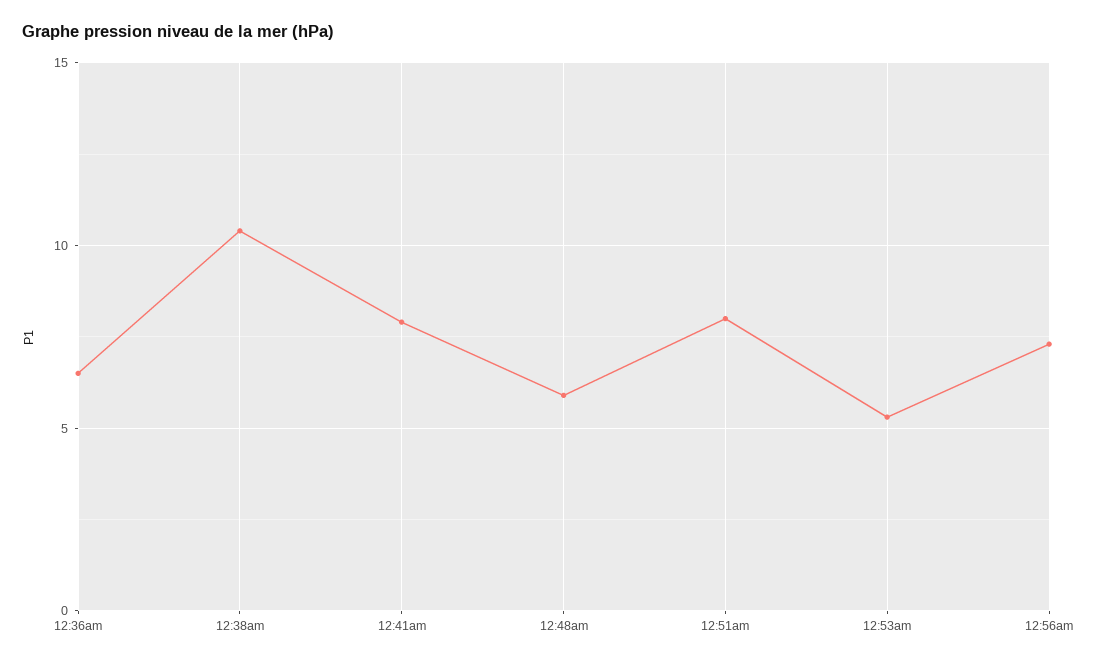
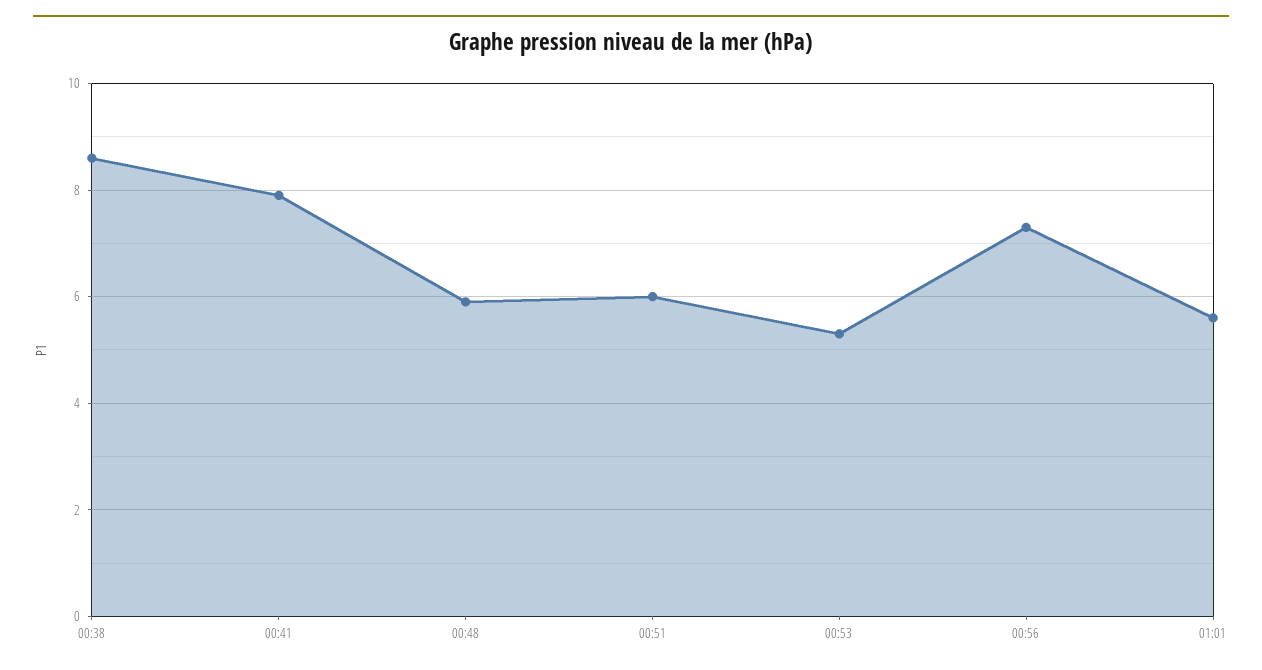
12:36am: 6.5 -> none
12:38am: 10.5 -> 8.5
12:51am: 8 -> 6
01:01: none -> 5.5

